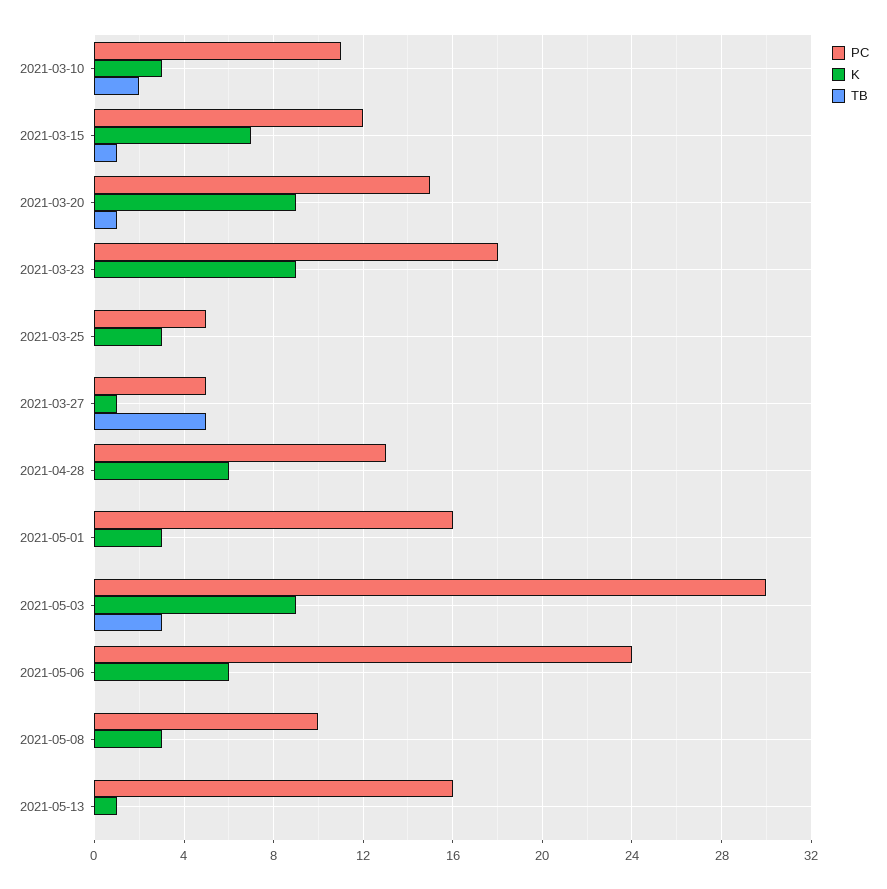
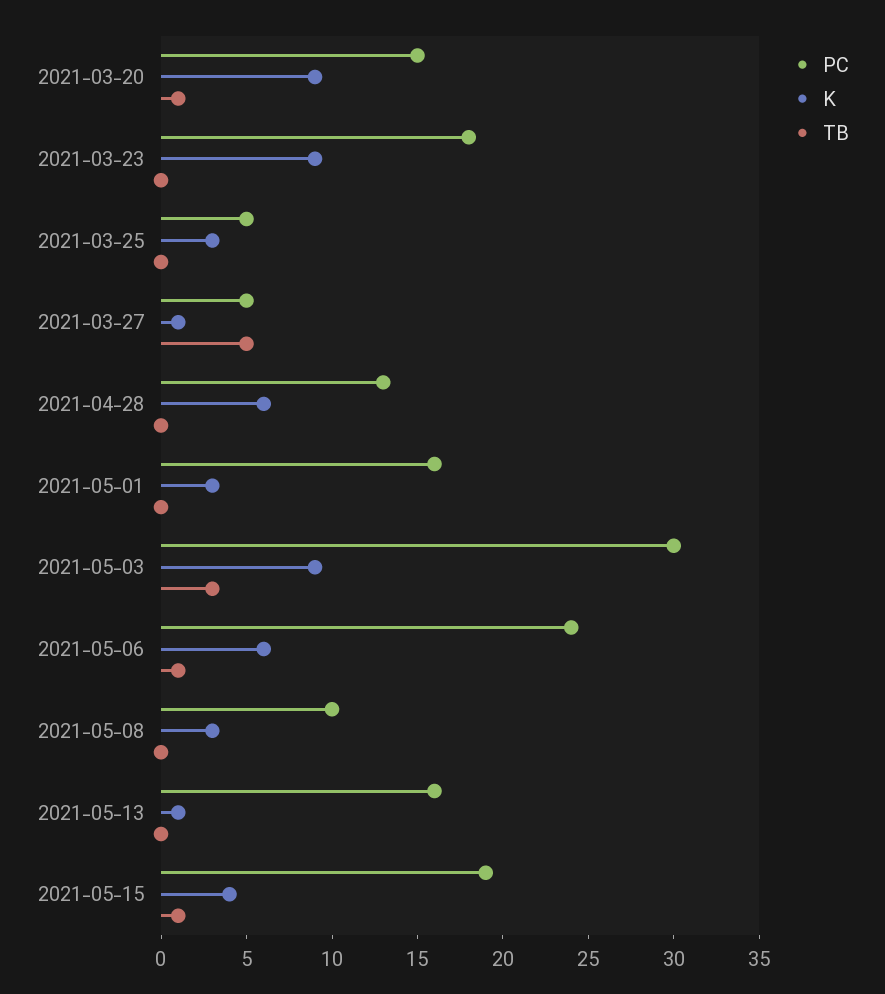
PC, 2021-03-10: 11 -> none
K, 2021-03-10: 3 -> none
TB, 2021-03-10: 2 -> none
PC, 2021-03-15: 12 -> none
K, 2021-03-15: 7 -> none
TB, 2021-03-15: 1 -> none
TB, 2021-05-06: 0 -> 1
PC, 2021-05-15: none -> 19
K, 2021-05-15: none -> 4
TB, 2021-05-15: none -> 1

